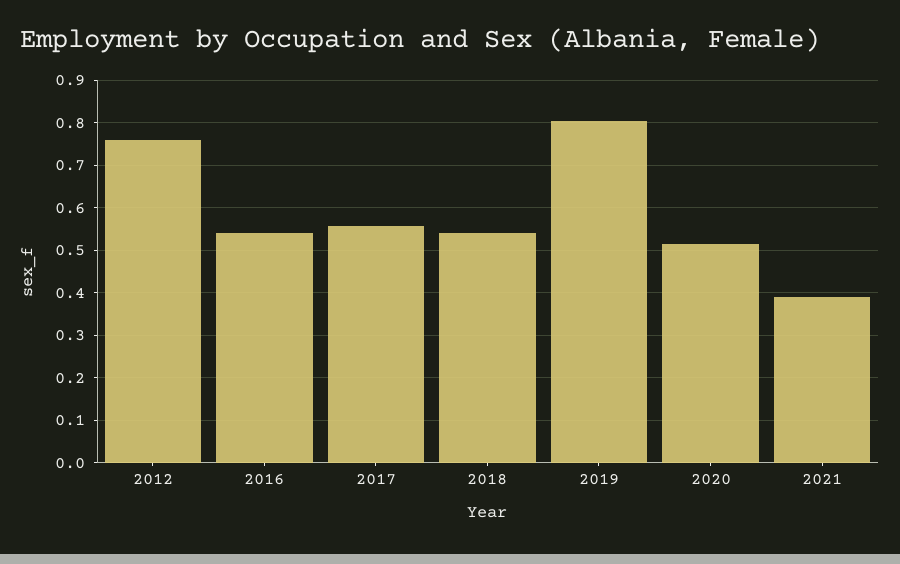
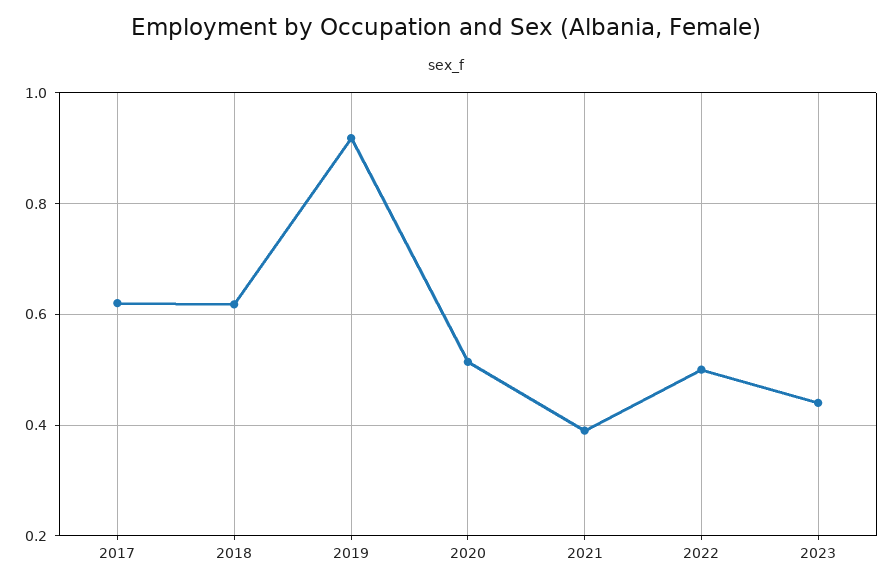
2012: 0.76 -> none
2016: 0.54 -> none
2017: 0.56 -> 0.62
2018: 0.54 -> 0.62
2019: 0.8 -> 0.92
2022: none -> 0.5
2023: none -> 0.44

